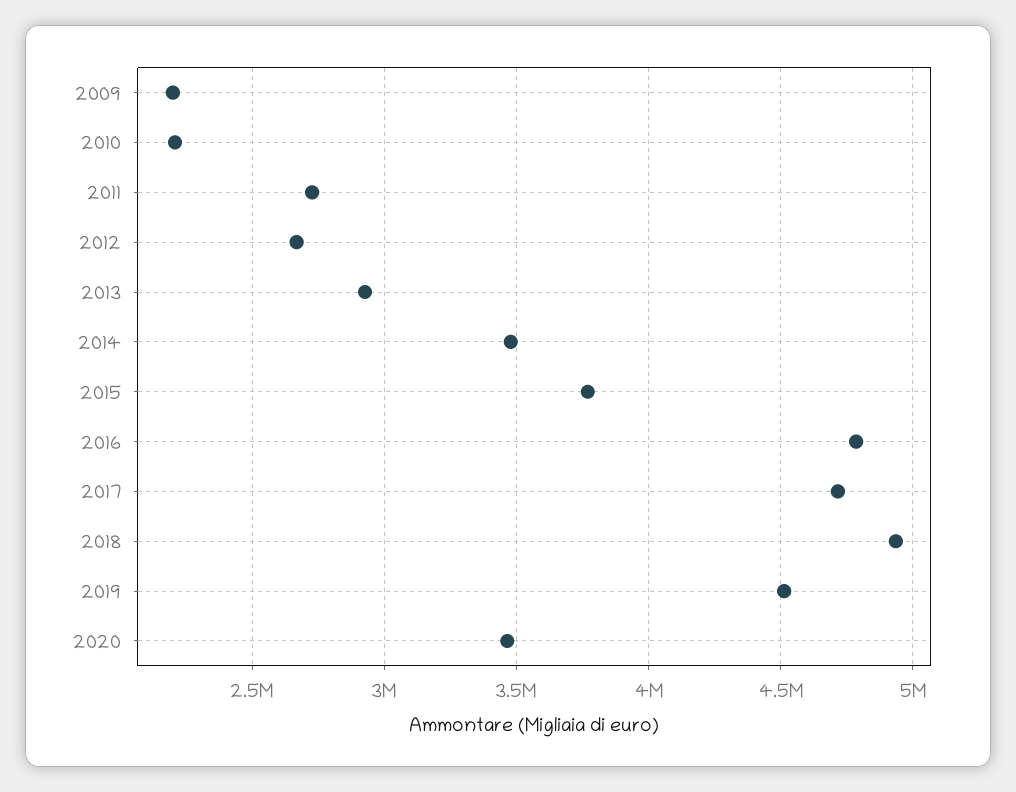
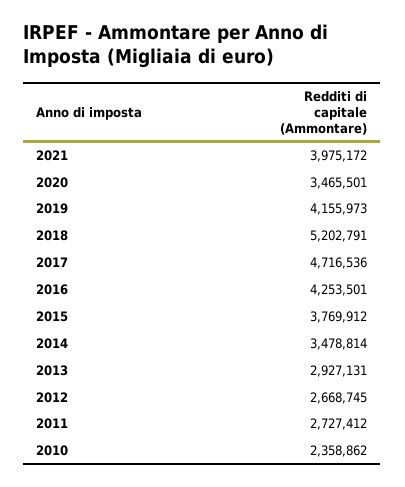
2009: 2200000 -> none
2010: 2200000 -> 2358862
2016: 4800000 -> 4253501
2018: 4950000 -> 5202791
2019: 4500000 -> 4155973
2021: none -> 3975172

